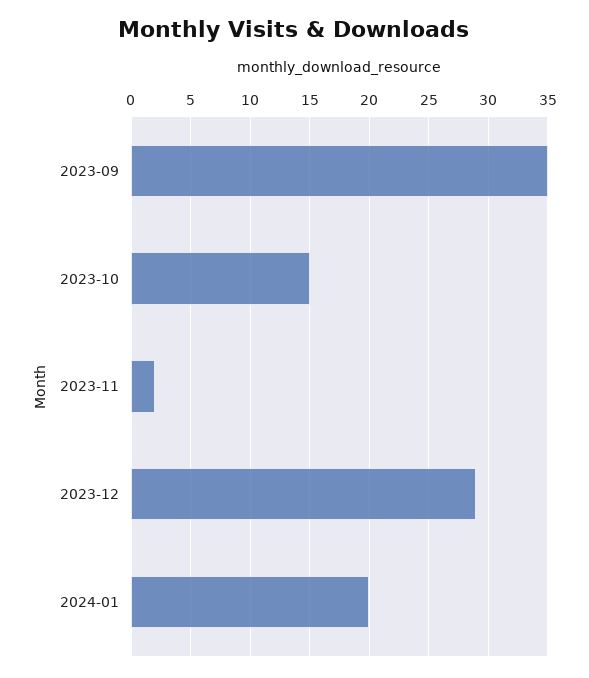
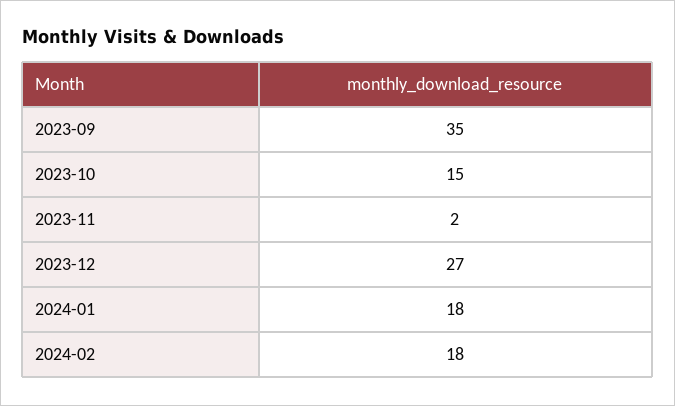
2023-12: 29 -> 27
2024-01: 20 -> 18
2024-02: none -> 18

